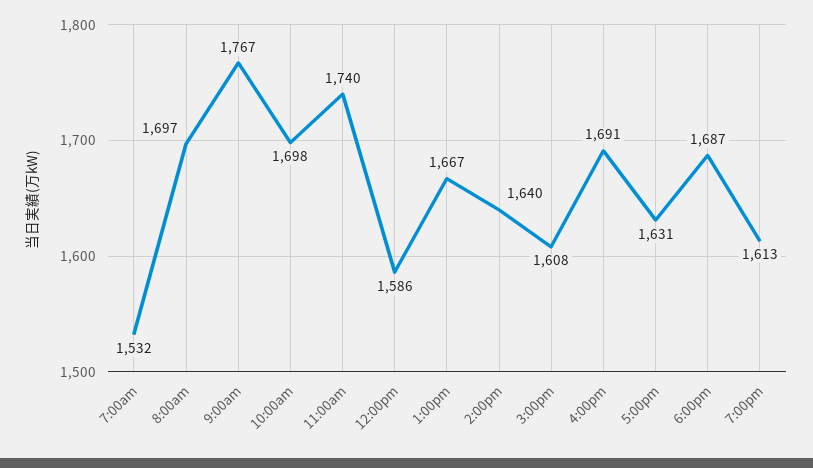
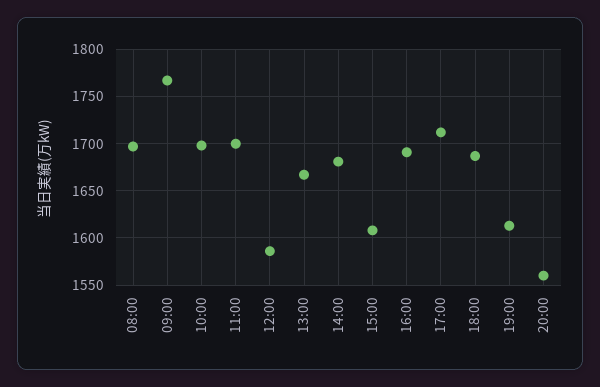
7:00am: 1532 -> none
11:00am: 1740 -> 1700
2:00pm: 1640 -> 1680
5:00pm: 1631 -> 1710
20:00: none -> 1560

